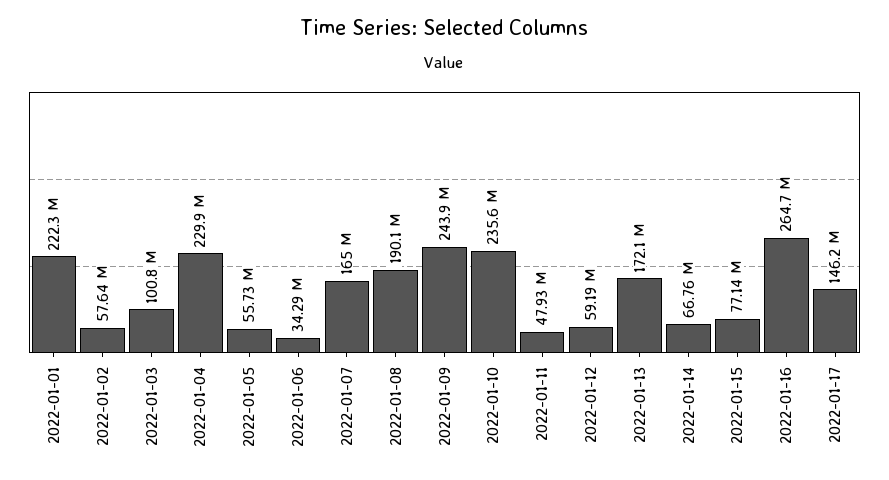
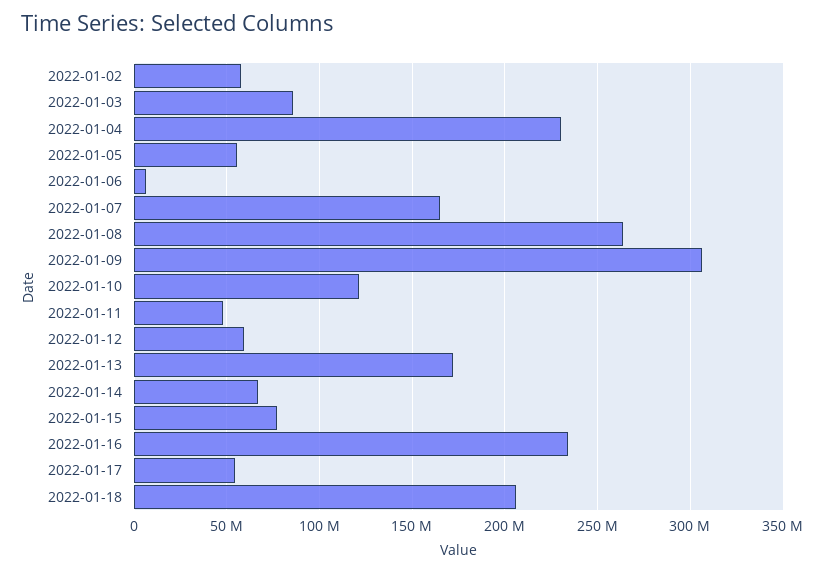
2022-01-01: 222300000 -> none
2022-01-03: 100800000 -> 85000000
2022-01-06: 34290000 -> 5000000
2022-01-08: 190100000 -> 265000000
2022-01-09: 243900000 -> 305000000
2022-01-10: 235600000 -> 120000000
2022-01-16: 264700000 -> 235000000
2022-01-17: 146200000 -> 55000000
2022-01-18: none -> 205000000

